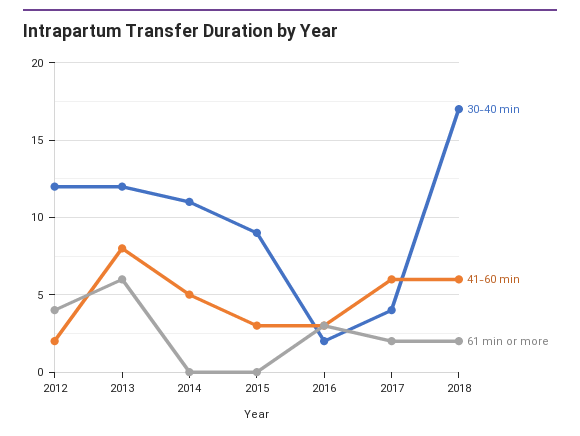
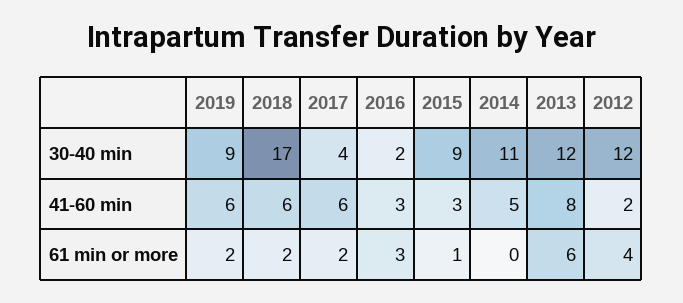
61 min or more, 2015: 0 -> 1
30-40 min, 2019: none -> 9
41-60 min, 2019: none -> 6
61 min or more, 2019: none -> 2

